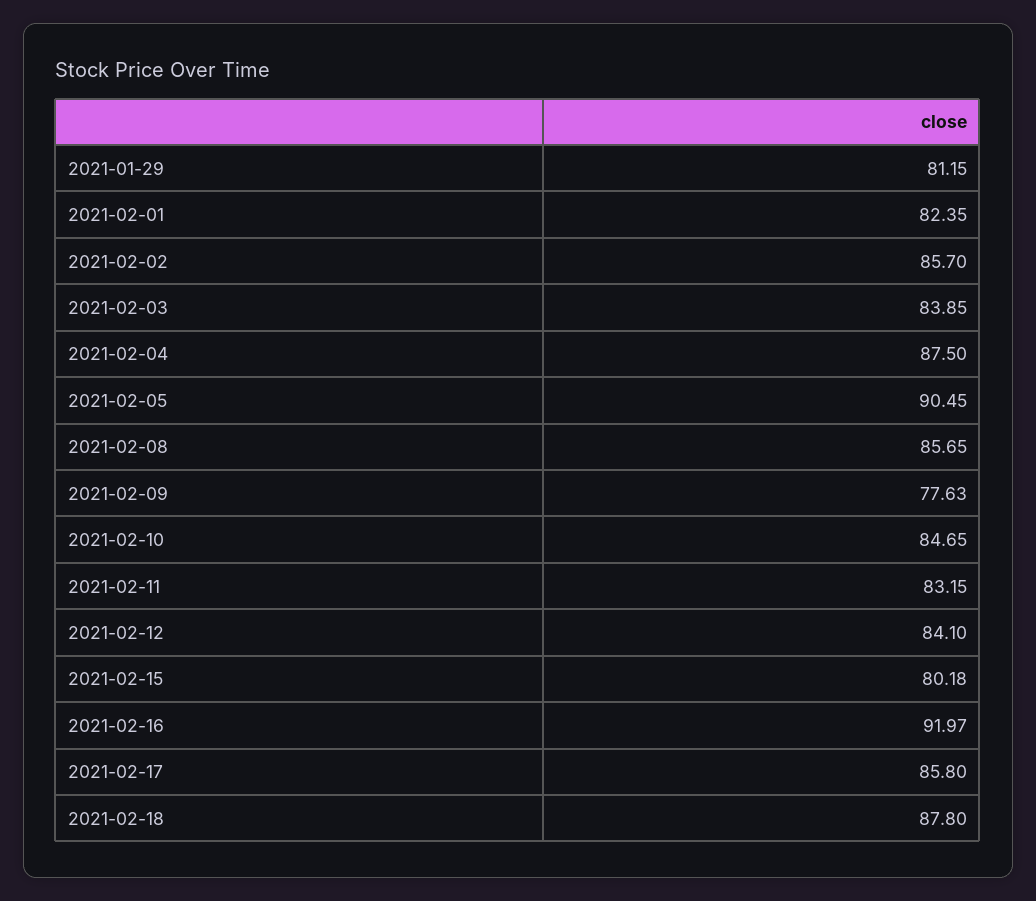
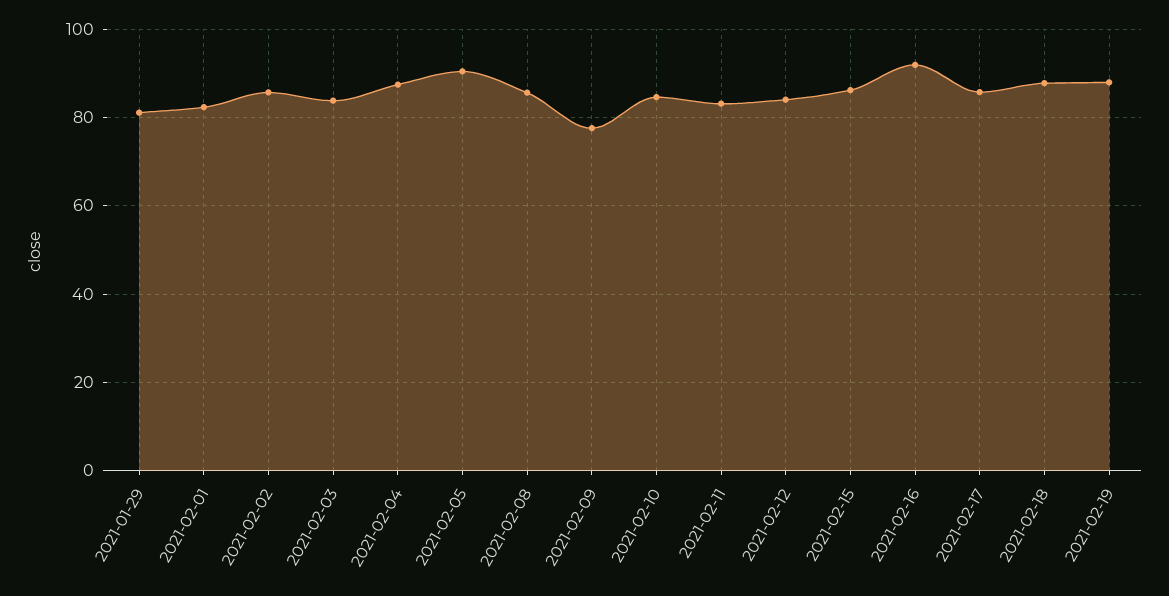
2021-02-15: 80.18 -> 86
2021-02-19: none -> 88

